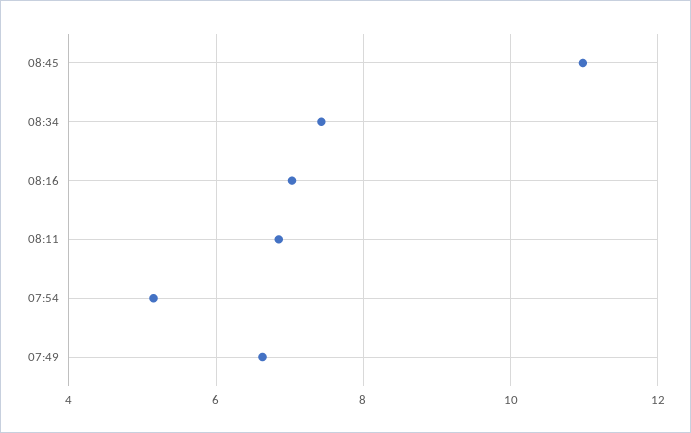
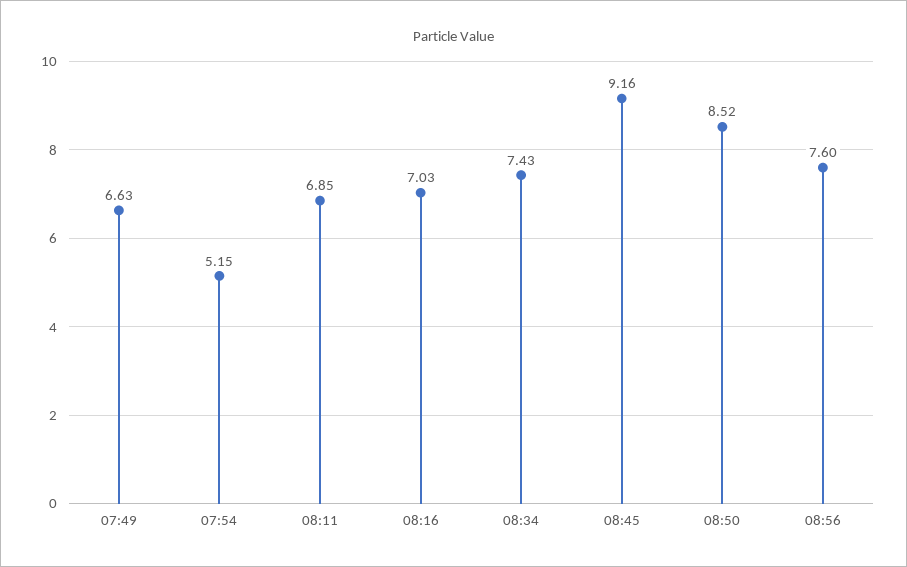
08:45: 11 -> 9.16
08:50: none -> 8.52
08:56: none -> 7.6

